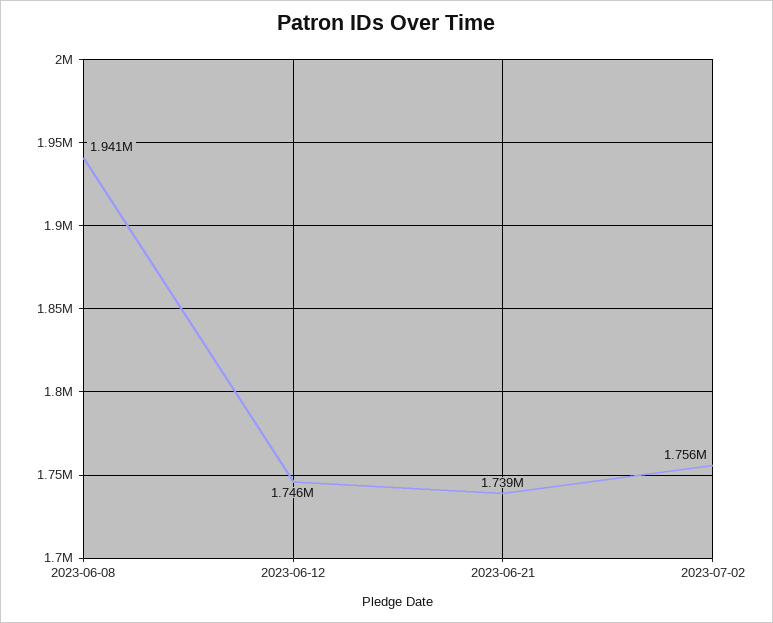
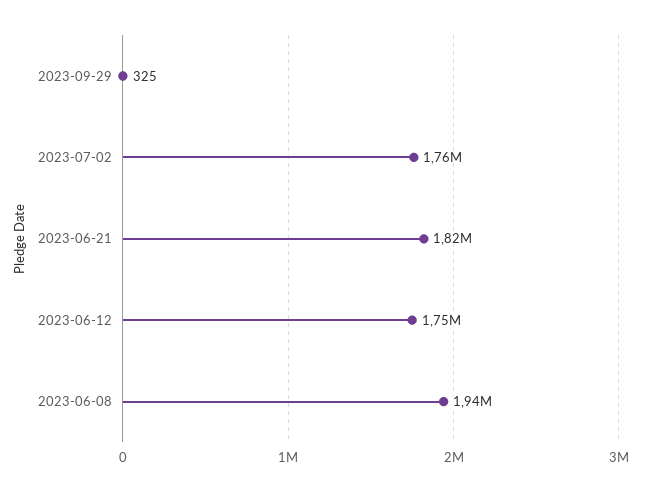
2023-06-21: 1739000 -> 1820000
2023-09-29: none -> 325

